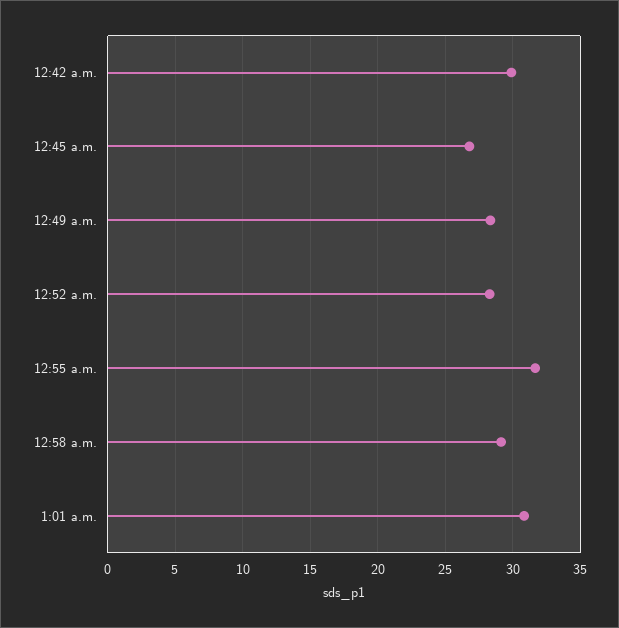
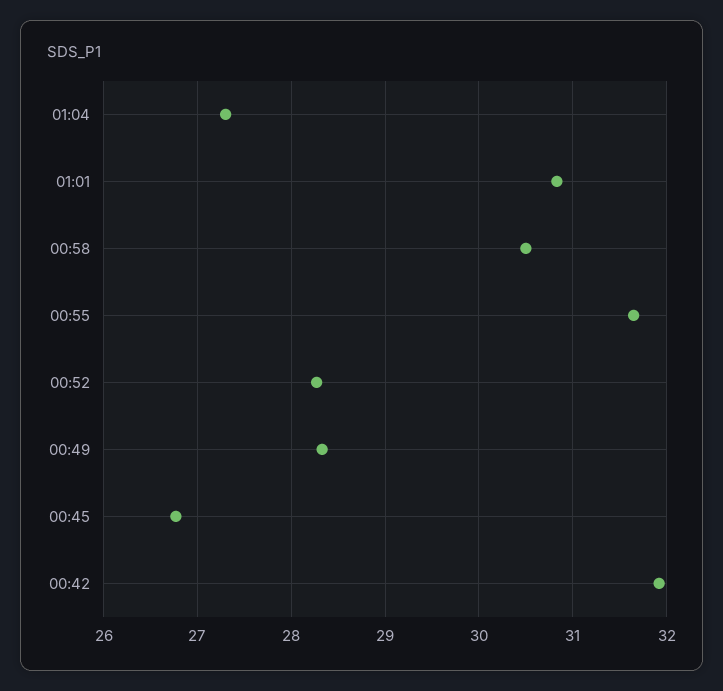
12:42 a.m.: 30 -> 31.9
12:58 a.m.: 29 -> 30.5
01:04: none -> 27.3

